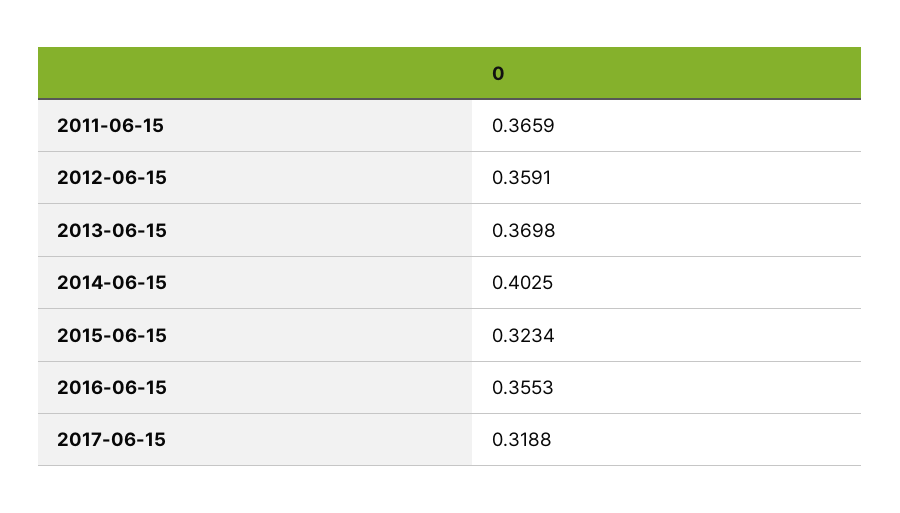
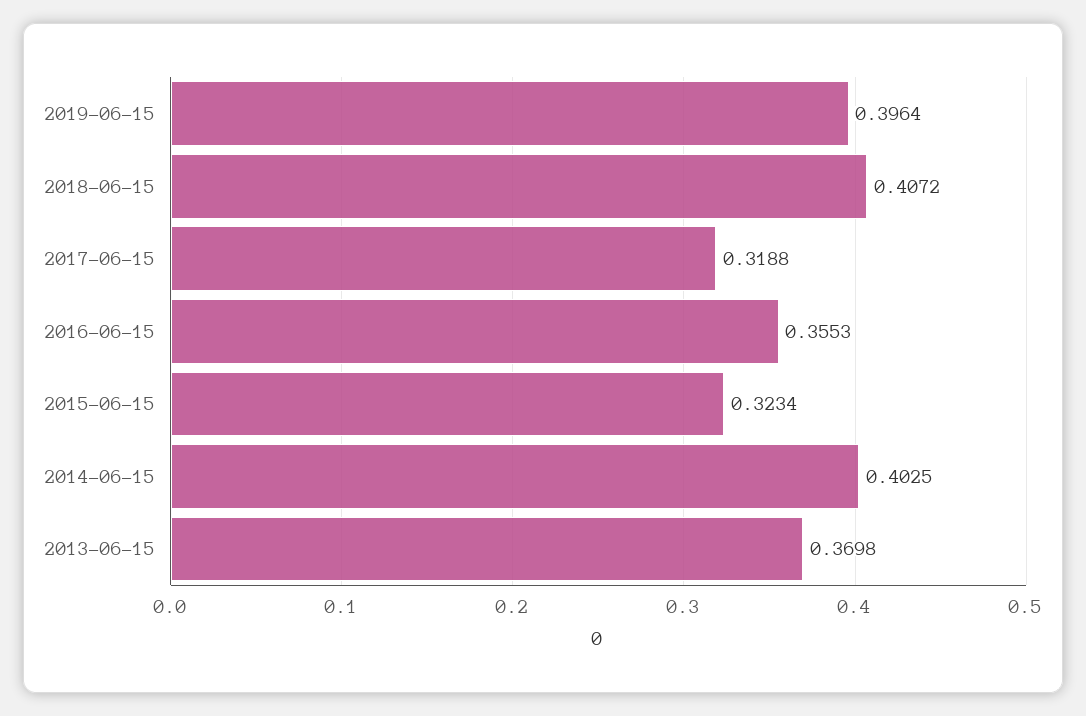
2011-06-15: 0.3659 -> none
2012-06-15: 0.3591 -> none
2019-06-15: none -> 0.3964
2018-06-15: none -> 0.4072

